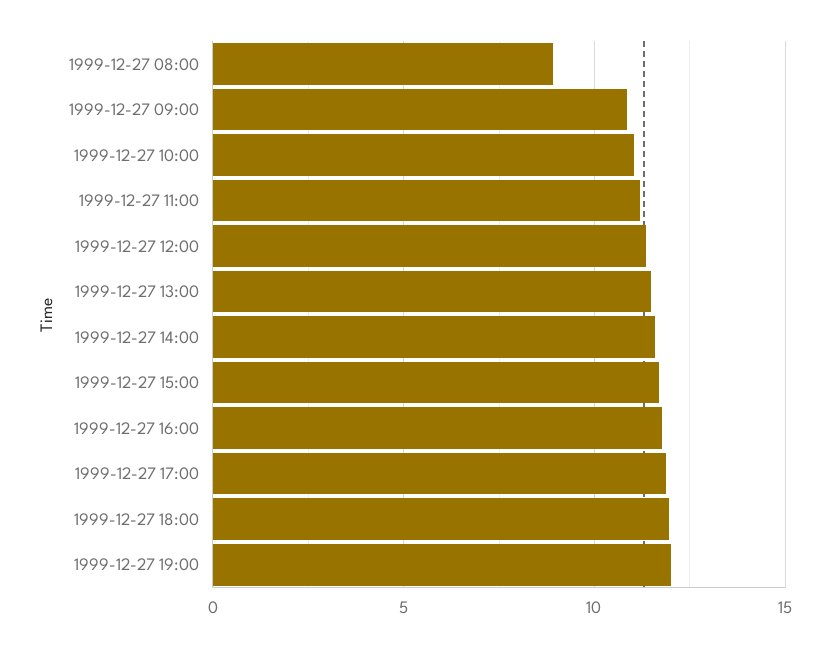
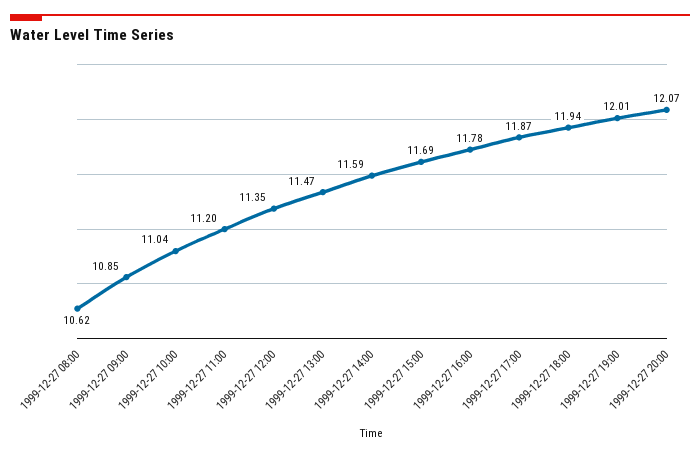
1999-12-27 08:00: 9 -> 10.62
1999-12-27 20:00: none -> 12.07

